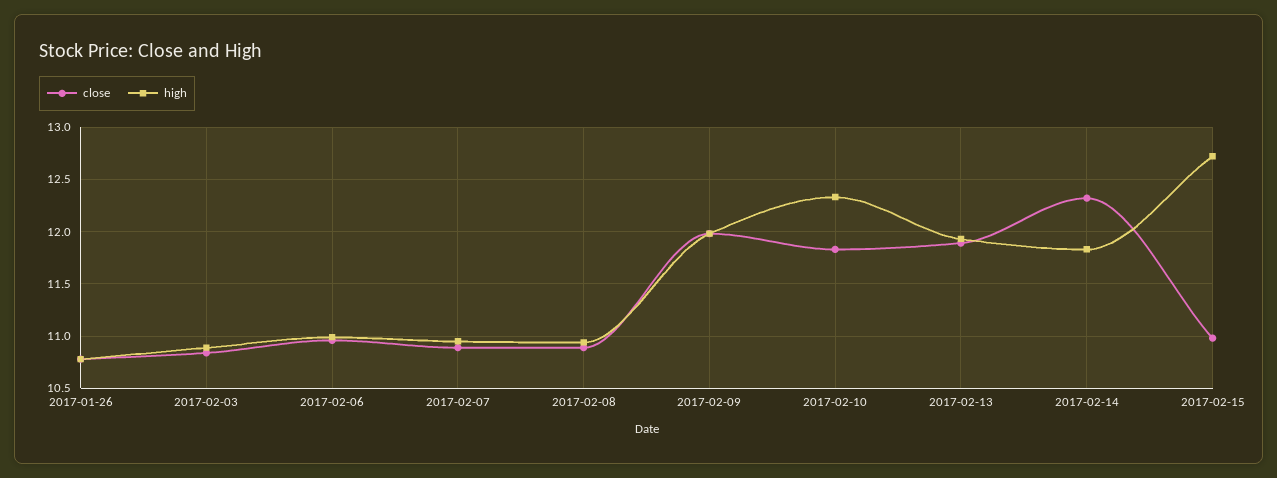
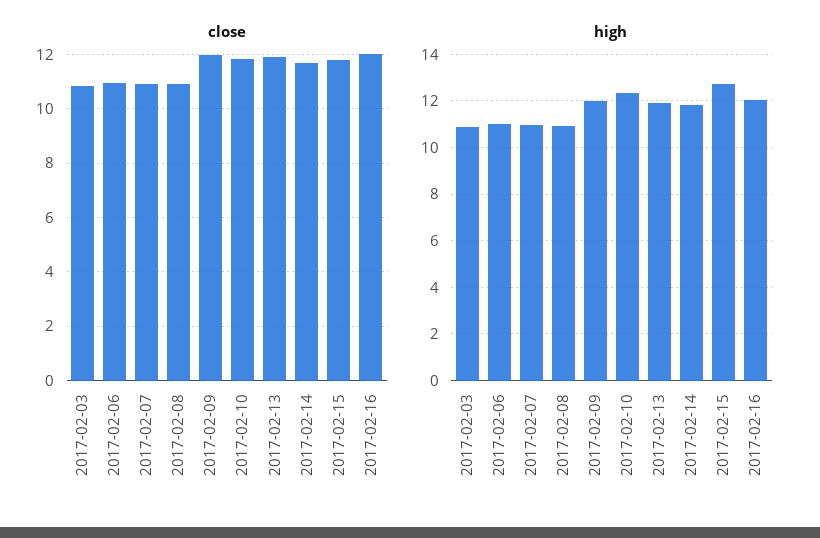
close, 2017-01-26: 10.8 -> none
high, 2017-01-26: 10.8 -> none
close, 2017-02-14: 12.3 -> 11.75
close, 2017-02-15: 11 -> 11.75
close, 2017-02-16: none -> 12
high, 2017-02-16: none -> 12

